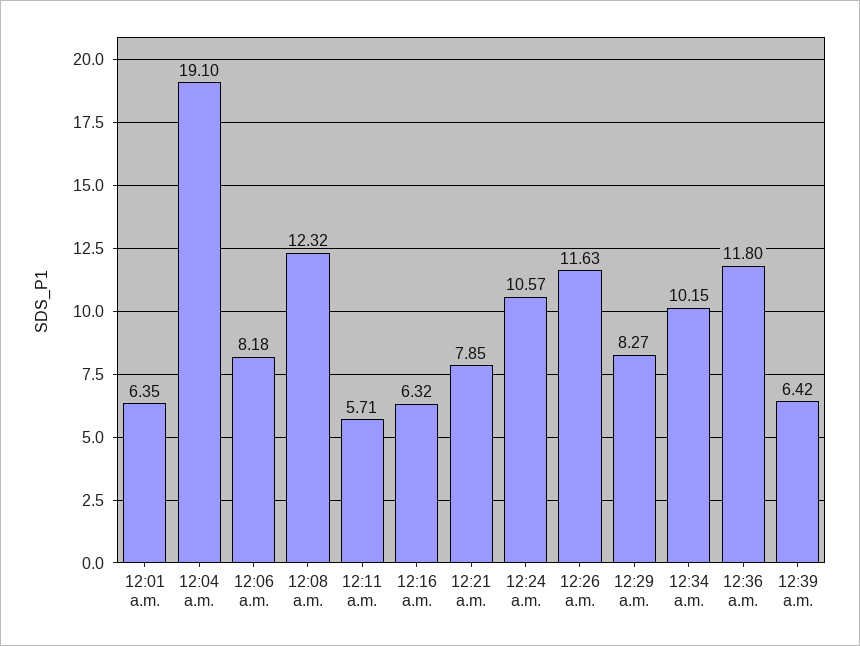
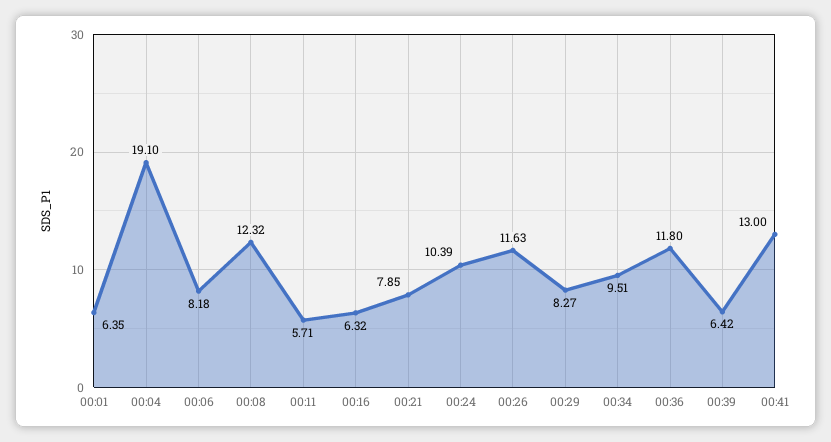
12:24 a.m.: 10.57 -> 10.39
12:34 a.m.: 10.15 -> 9.51
00:41: none -> 13

